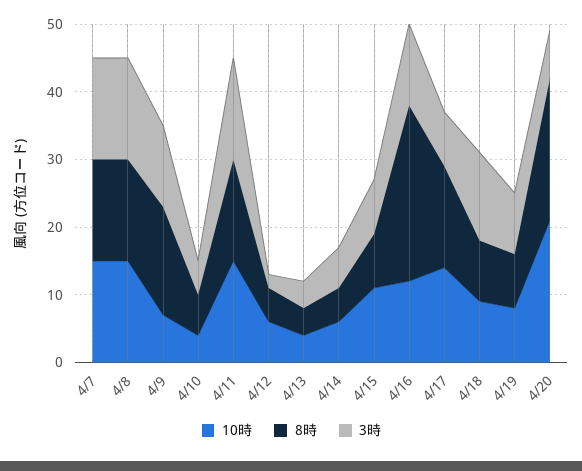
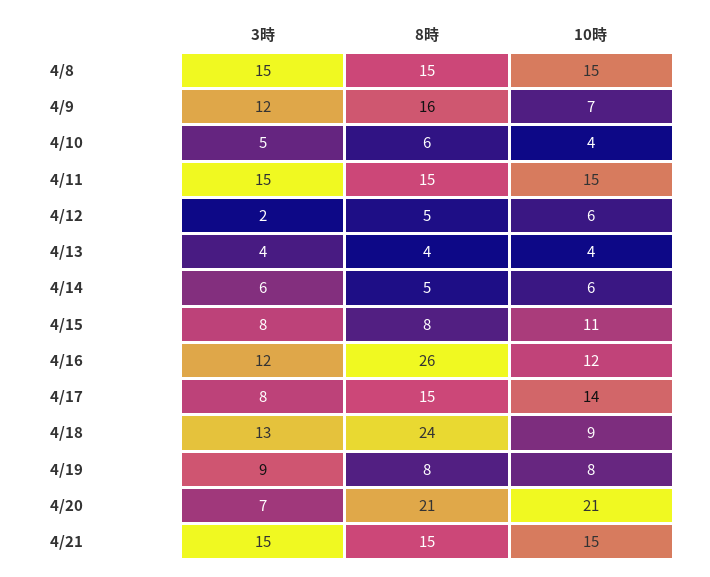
10時, 4/7: 15 -> none
8時, 4/7: 15 -> none
3時, 4/7: 15 -> none
8時, 4/18: 10 -> 24
3時, 4/21: none -> 15
8時, 4/21: none -> 15
10時, 4/21: none -> 15

